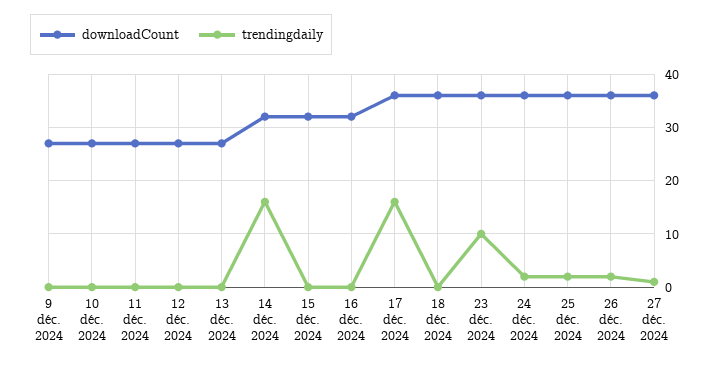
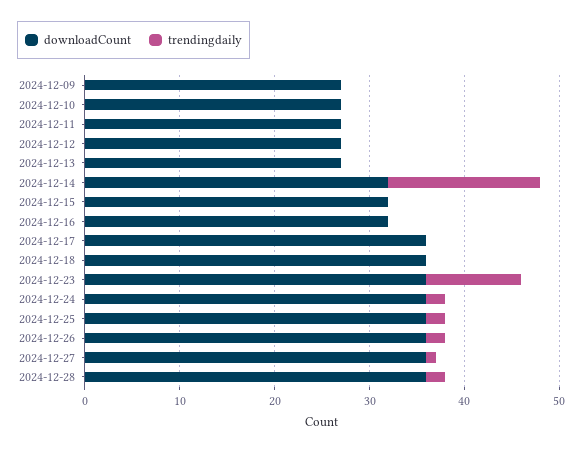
trendingdaily, 17 déc. 2024: 15 -> 0
downloadCount, 2024-12-28: none -> 36
trendingdaily, 2024-12-28: none -> 2

